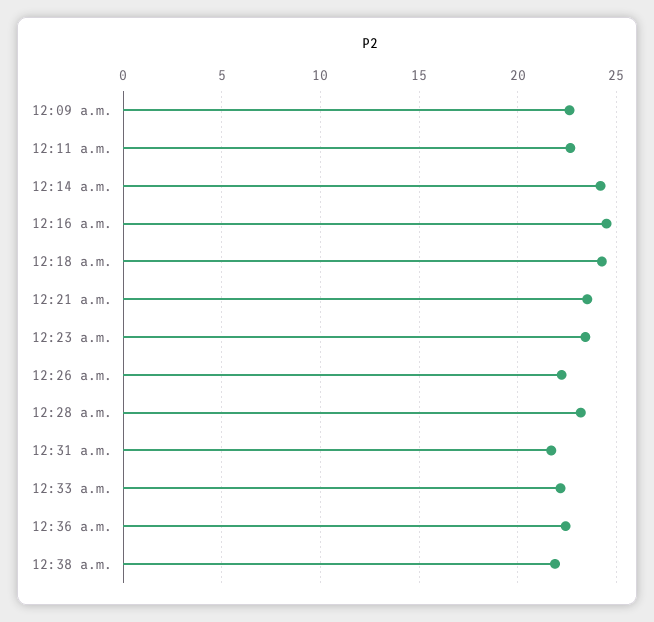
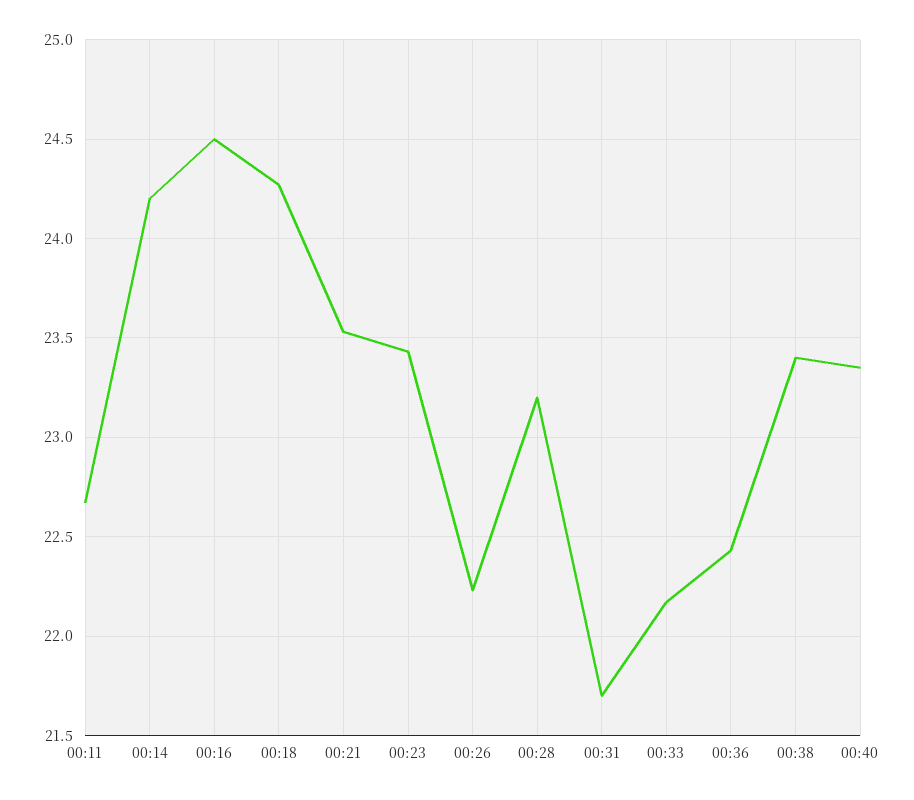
12:09 a.m.: 22.5 -> none
12:38 a.m.: 22 -> 23.4
00:40: none -> 23.35

